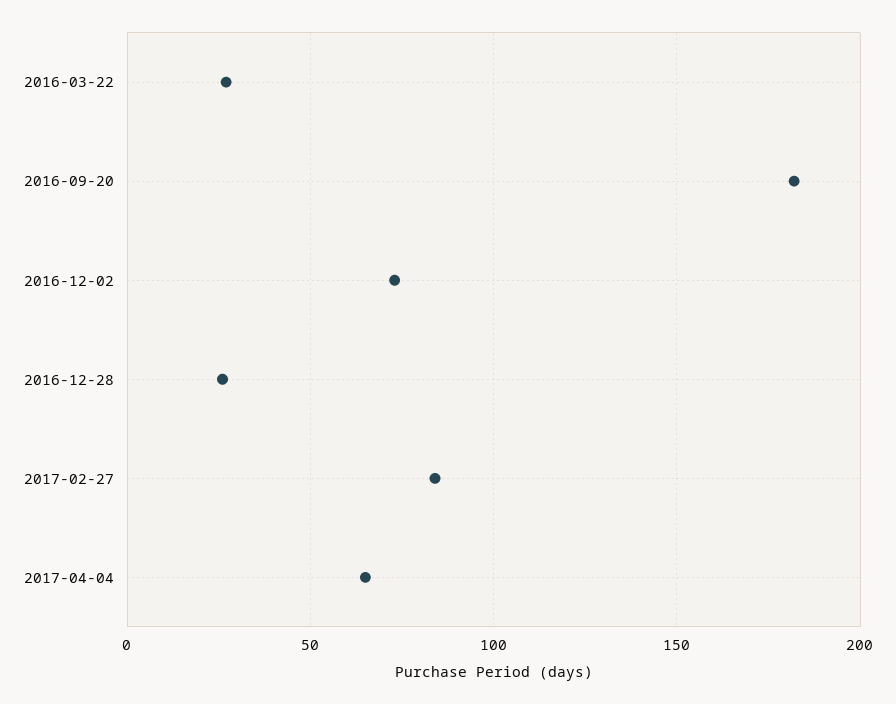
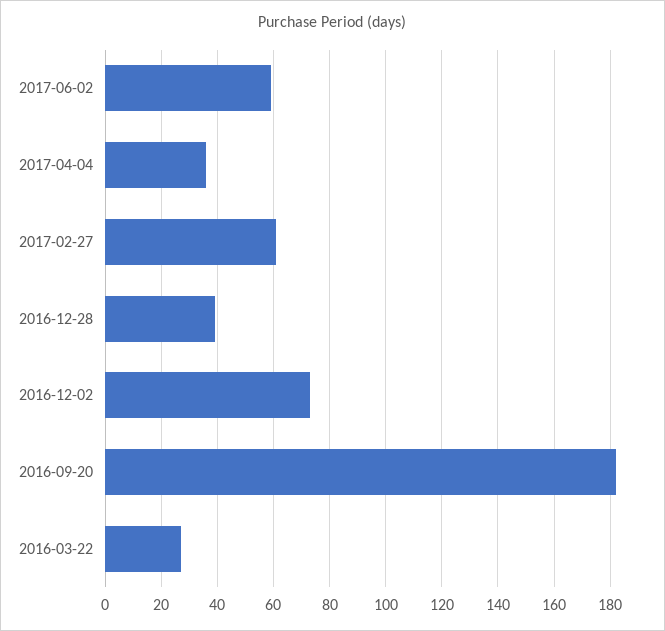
2016-12-28: 25 -> 40
2017-02-27: 85 -> 60
2017-04-04: 65 -> 35
2017-06-02: none -> 60

